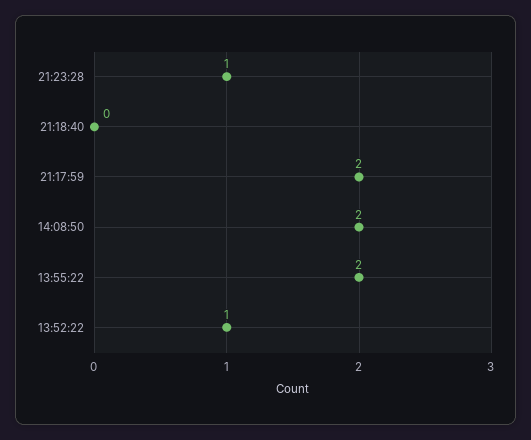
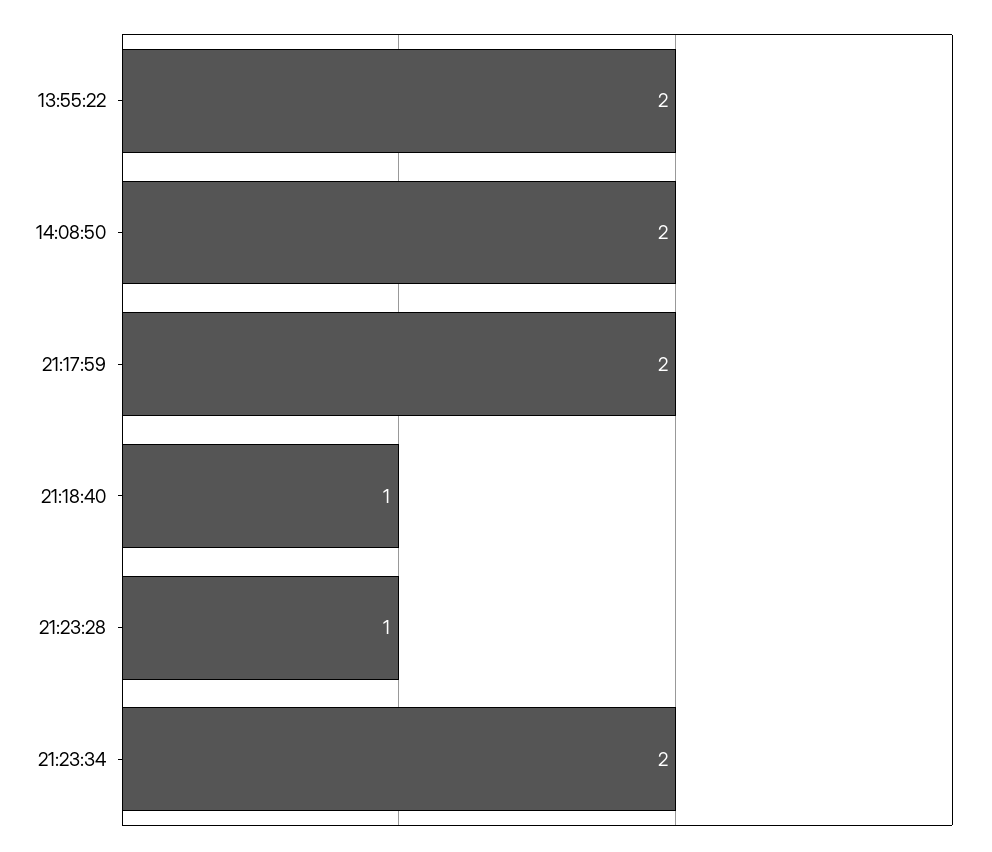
21:18:40: 0 -> 1
13:52:22: 1 -> none
21:23:34: none -> 2

